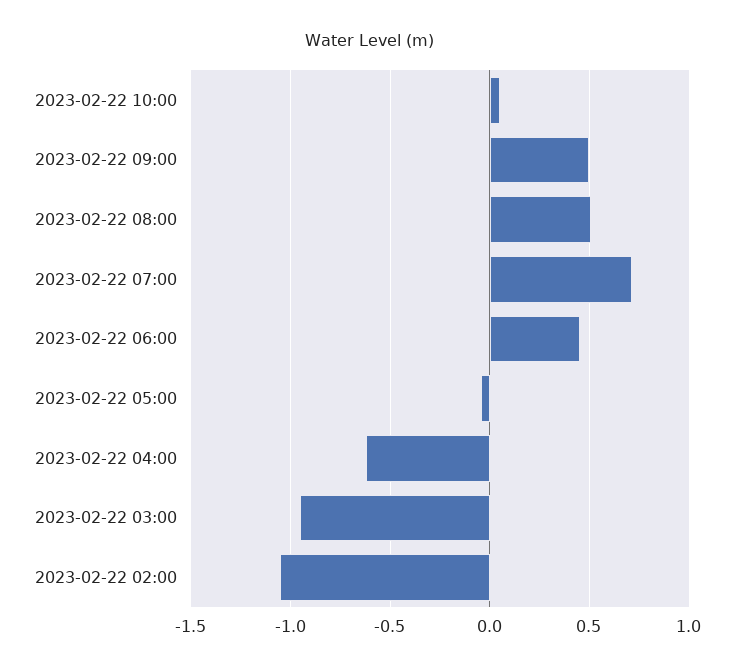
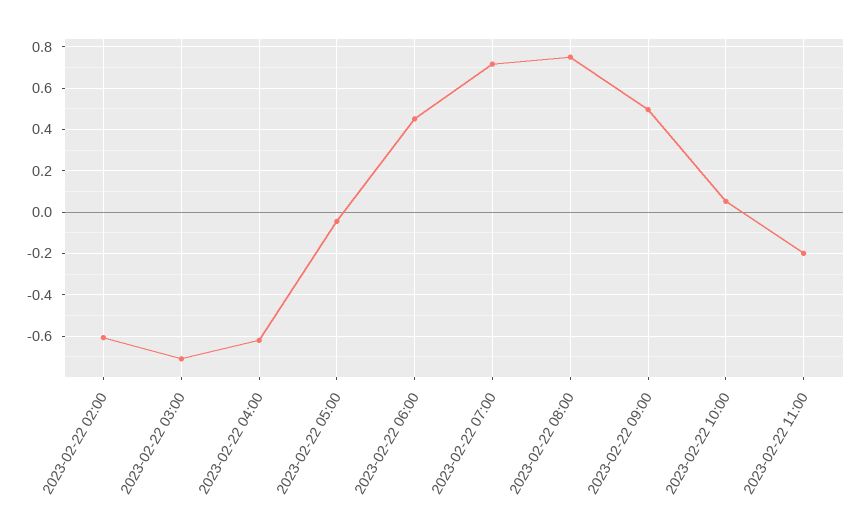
2023-02-22 08:00: 0.5 -> 0.75
2023-02-22 03:00: -0.95 -> -0.7
2023-02-22 02:00: -1.05 -> -0.6
2023-02-22 11:00: none -> -0.2

